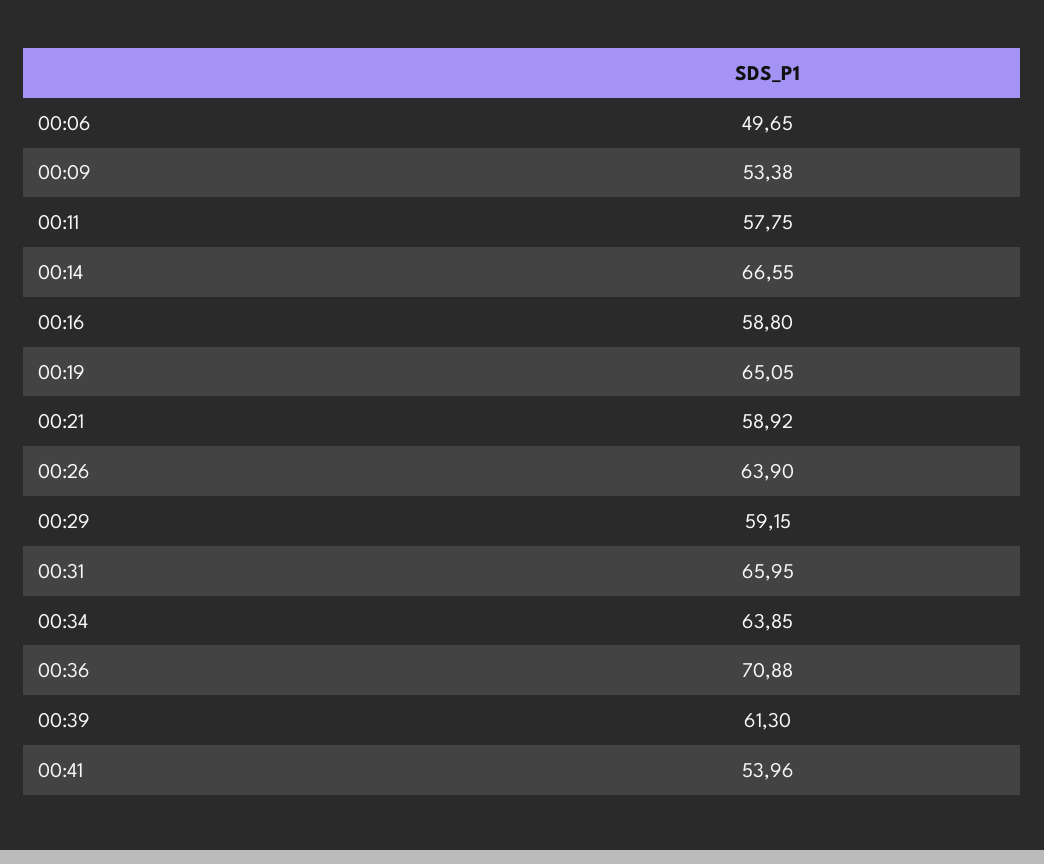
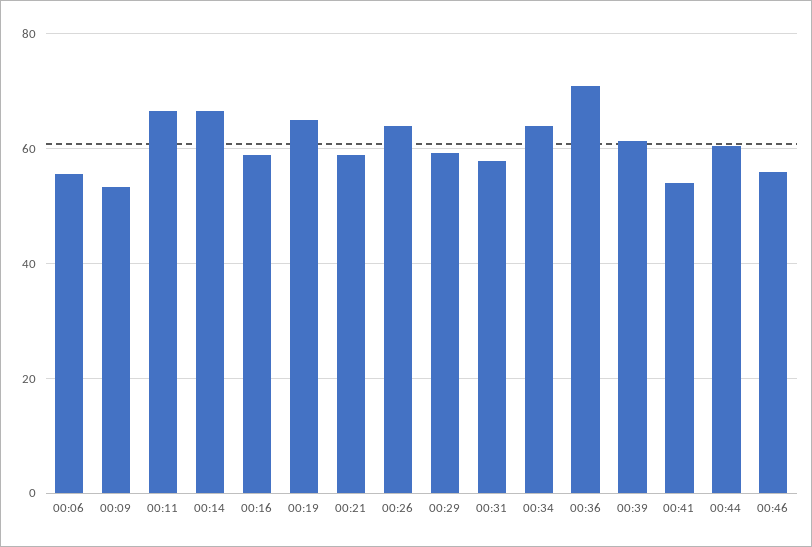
00:06: 49.65 -> 56
00:11: 57.75 -> 66
00:31: 65.95 -> 58
00:44: none -> 60
00:46: none -> 56

